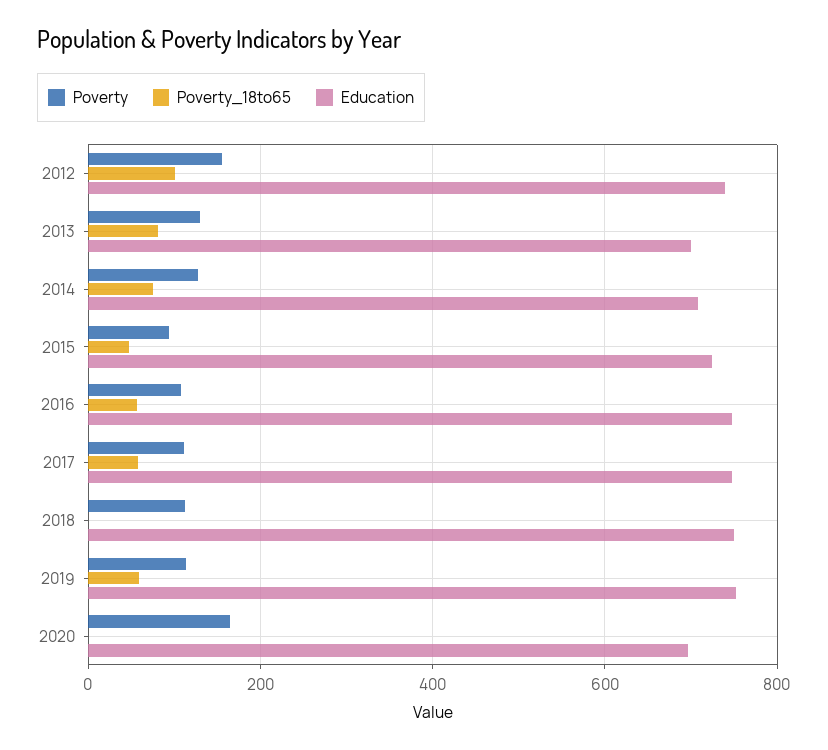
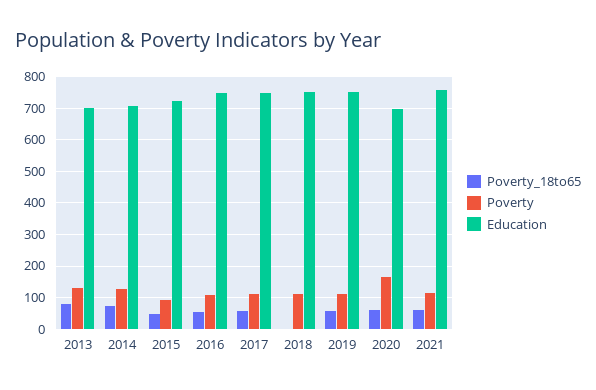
Poverty, 2012: 160 -> none
Poverty_18to65, 2012: 100 -> none
Education, 2012: 740 -> none
Poverty_18to65, 2020: 0 -> 60
Poverty_18to65, 2021: none -> 60
Poverty, 2021: none -> 120
Education, 2021: none -> 760

